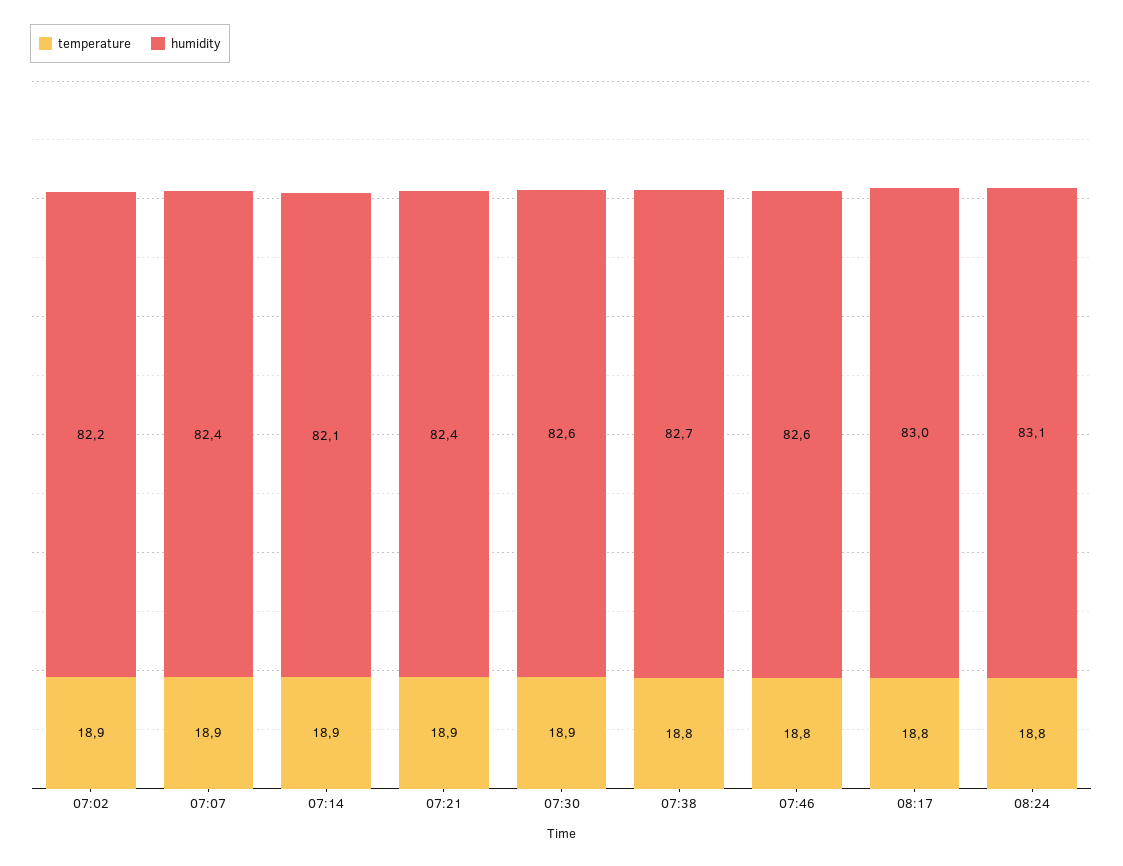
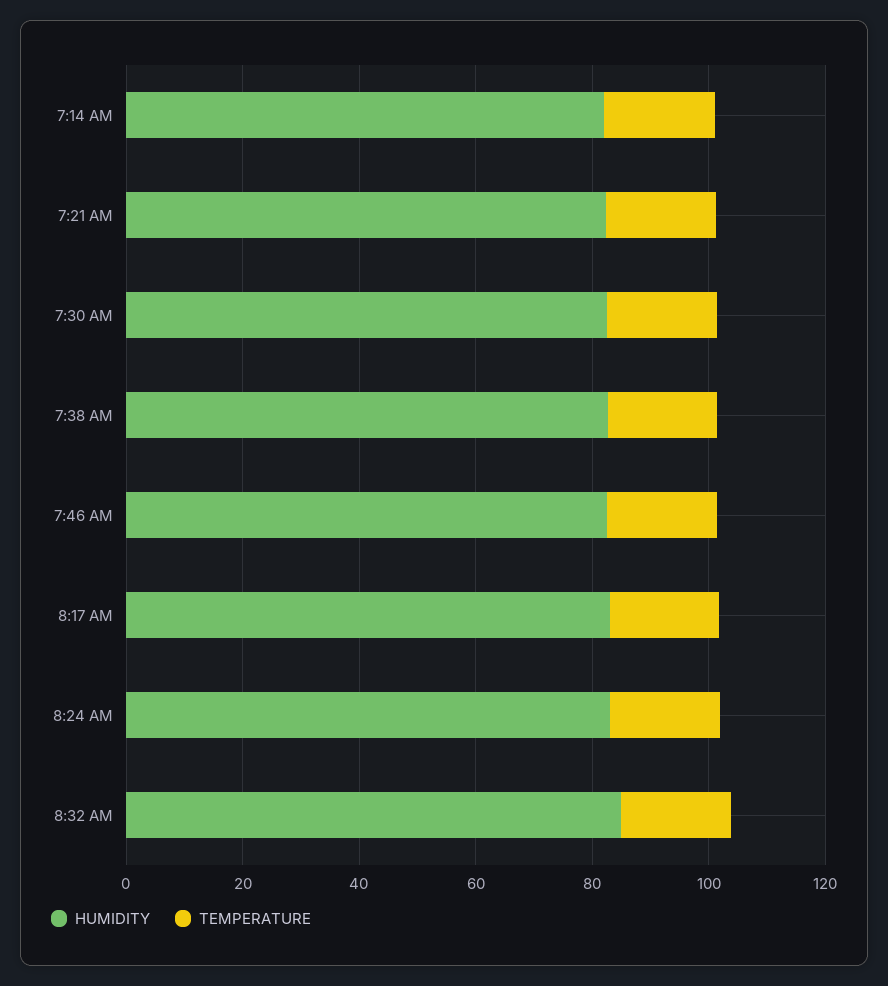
temperature, 07:02: 18.9 -> none
humidity, 07:02: 82.2 -> none
temperature, 07:07: 18.9 -> none
humidity, 07:07: 82.4 -> none
humidity, 8:32 AM: none -> 85
temperature, 8:32 AM: none -> 20

